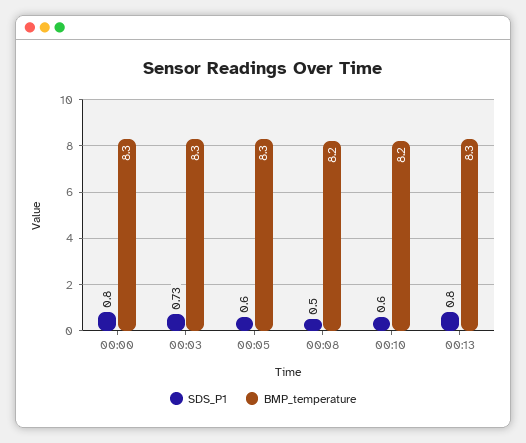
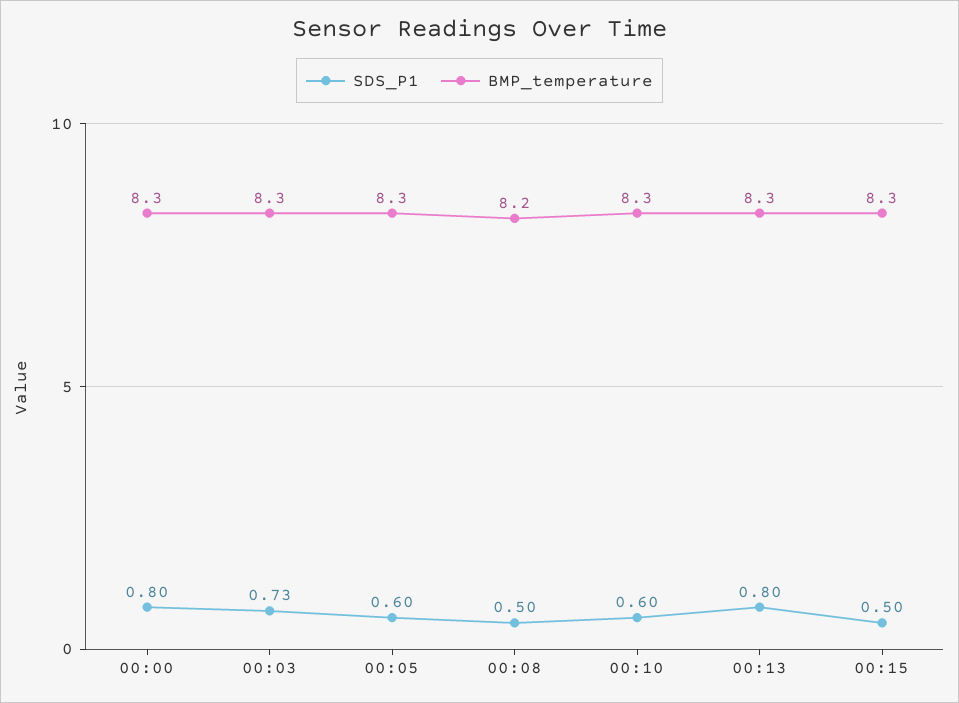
BMP_temperature, 00:10: 8.2 -> 8.3
SDS_P1, 00:15: none -> 0.5
BMP_temperature, 00:15: none -> 8.3

